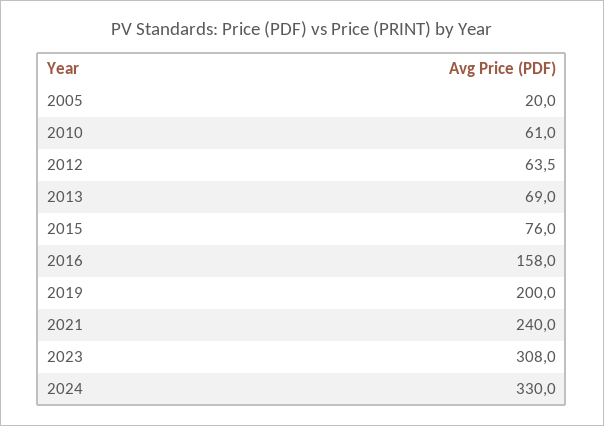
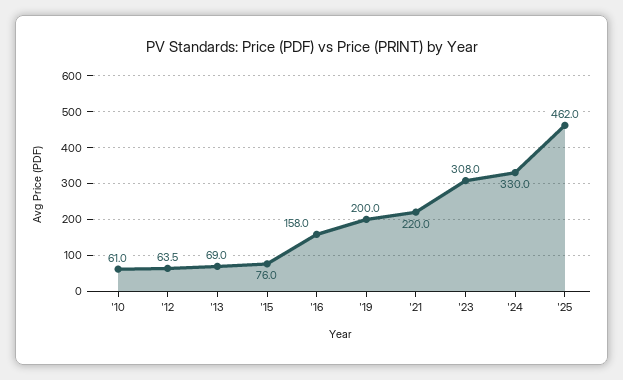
2005: 20 -> none
2021: 240 -> 220
'25: none -> 462

